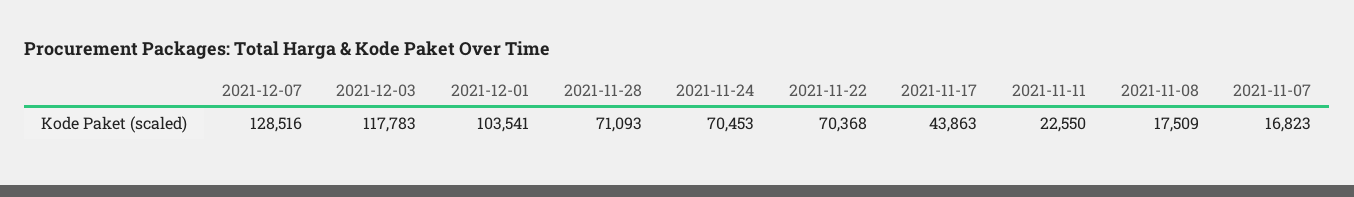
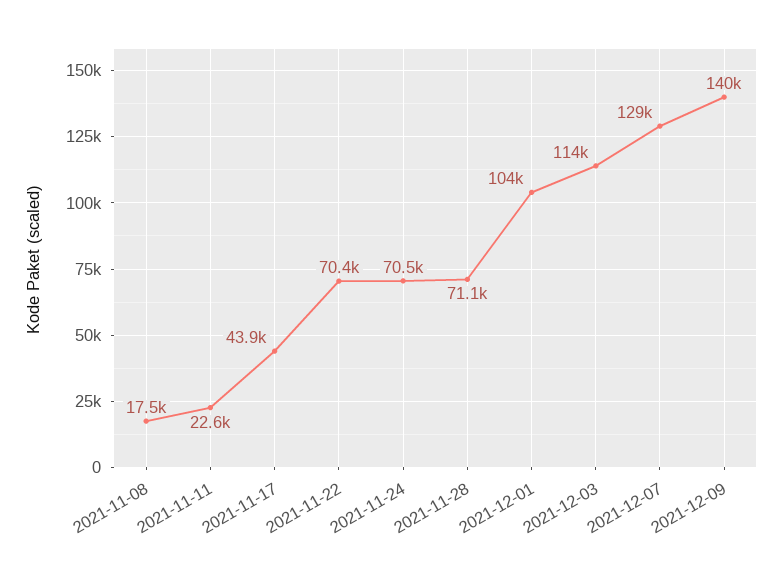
2021-12-03: 117783 -> 114000
2021-11-07: 16823 -> none
2021-12-09: none -> 140000

